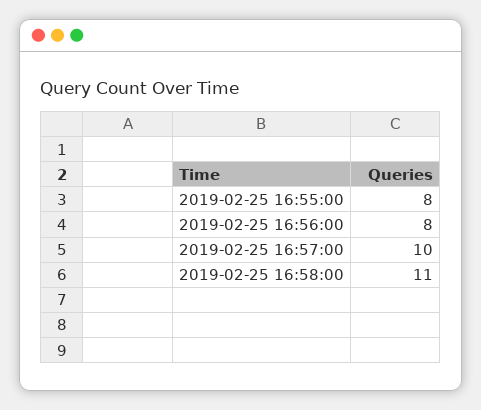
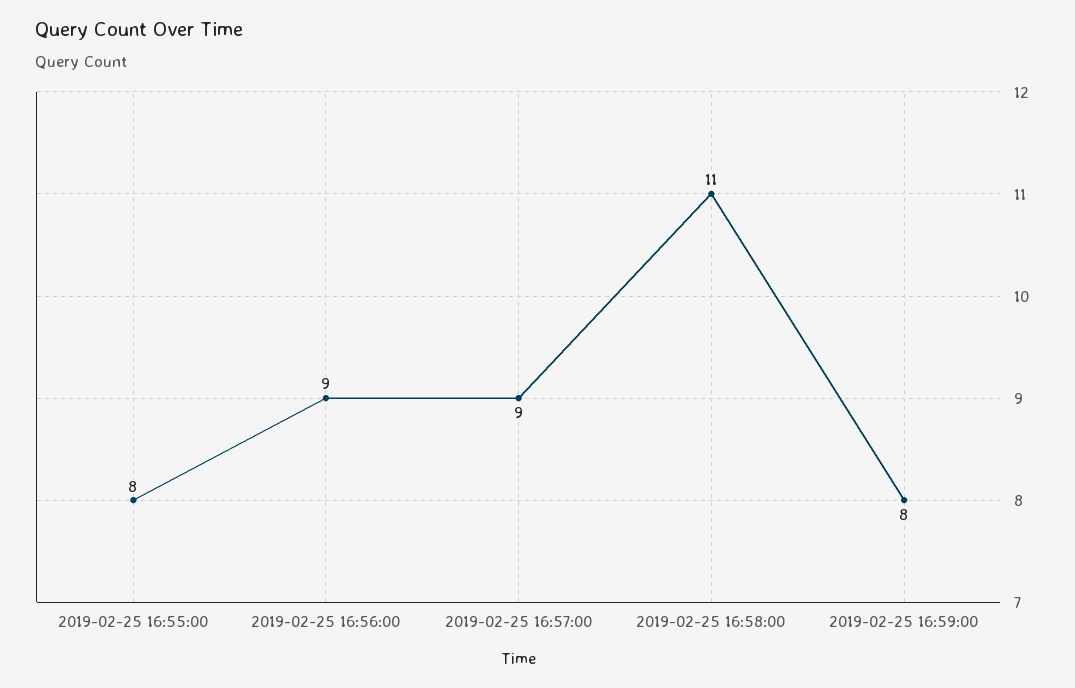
2019-02-25 16:56:00: 8 -> 9
2019-02-25 16:57:00: 10 -> 9
2019-02-25 16:59:00: none -> 8

